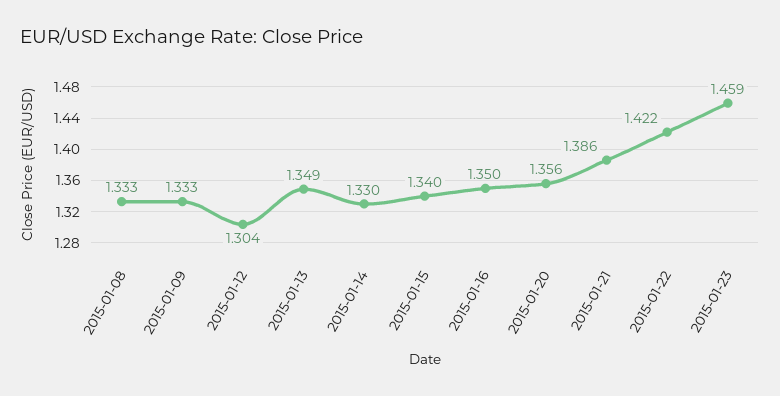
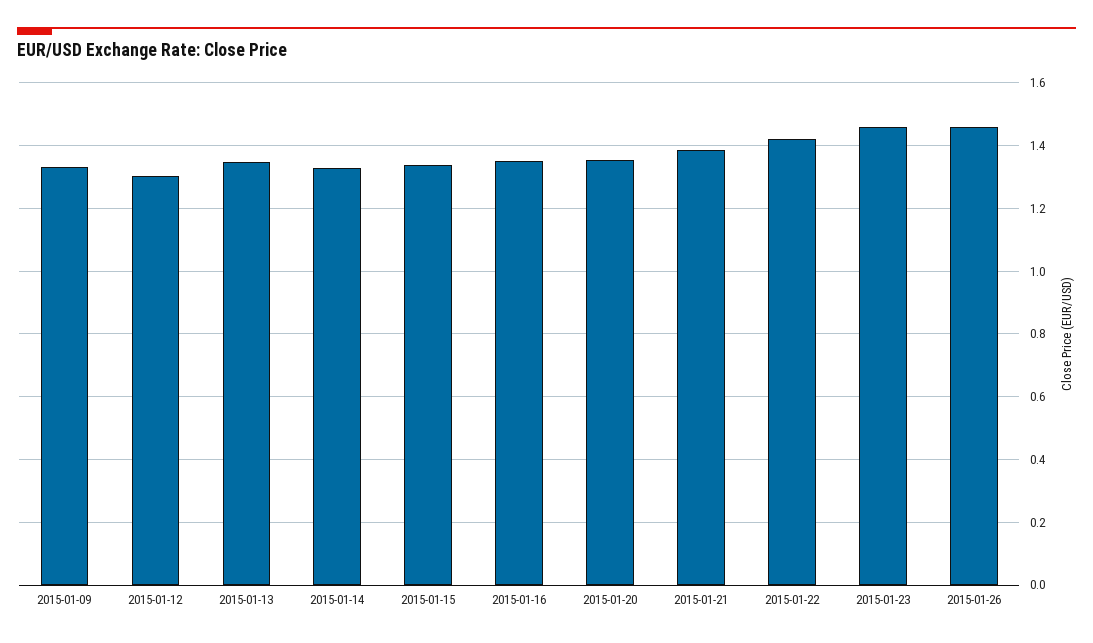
2015-01-08: 1.333 -> none
2015-01-26: none -> 1.46

